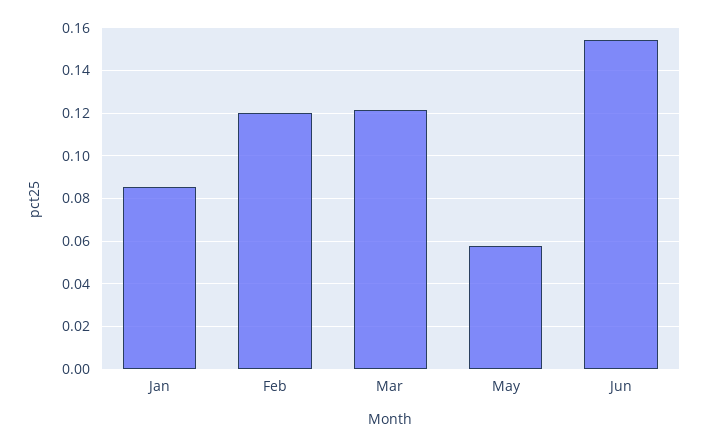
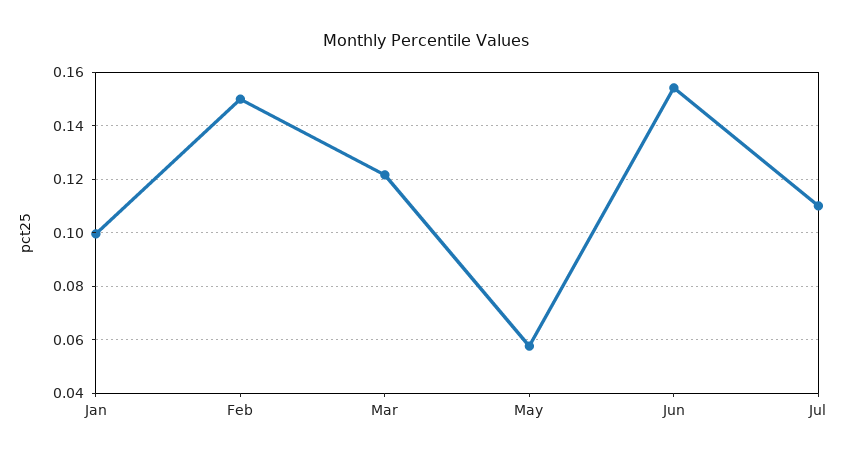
Jan: 0.085 -> 0.1
Feb: 0.12 -> 0.15
Jul: none -> 0.11

